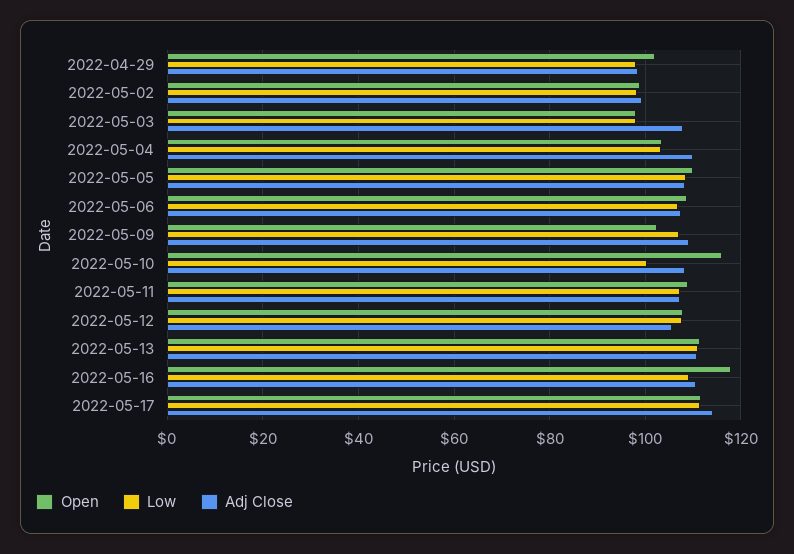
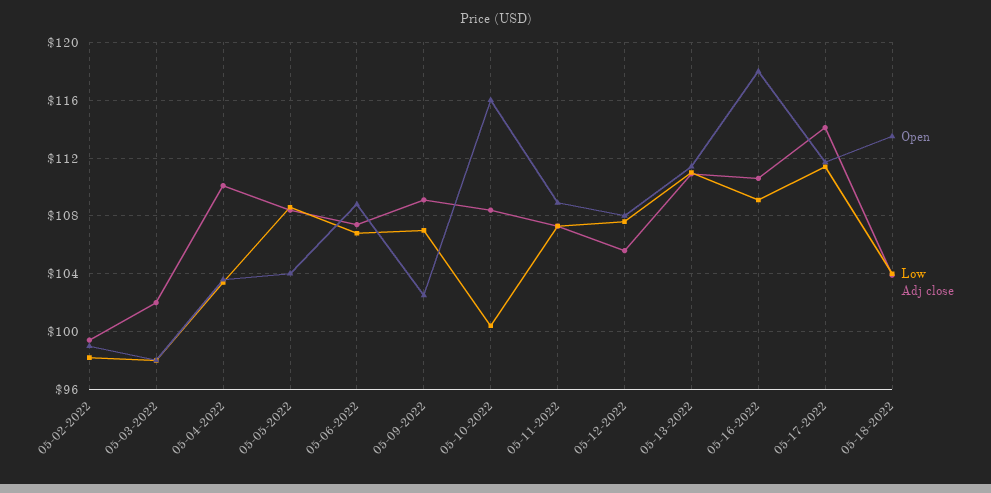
Open, 2022-04-29: 102 -> none
Low, 2022-04-29: 98 -> none
Adj Close, 2022-04-29: 98 -> none
Adj Close, 2022-05-03: 108 -> 102
Open, 2022-05-05: 110 -> 104
Open, 05-18-2022: none -> 113.5
Low, 05-18-2022: none -> 104
Adj Close, 05-18-2022: none -> 104

